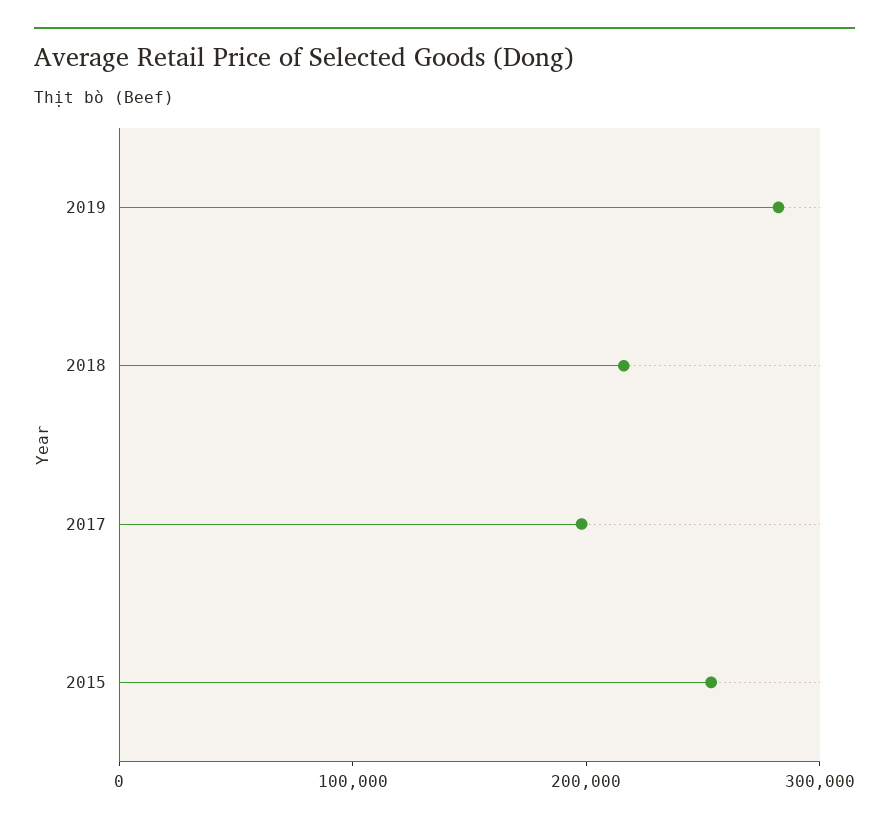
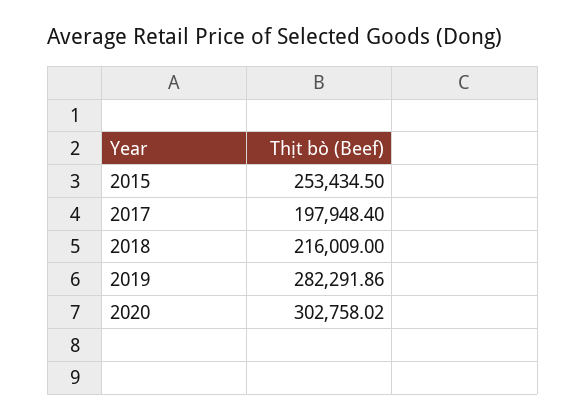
2020: none -> 302758.02

